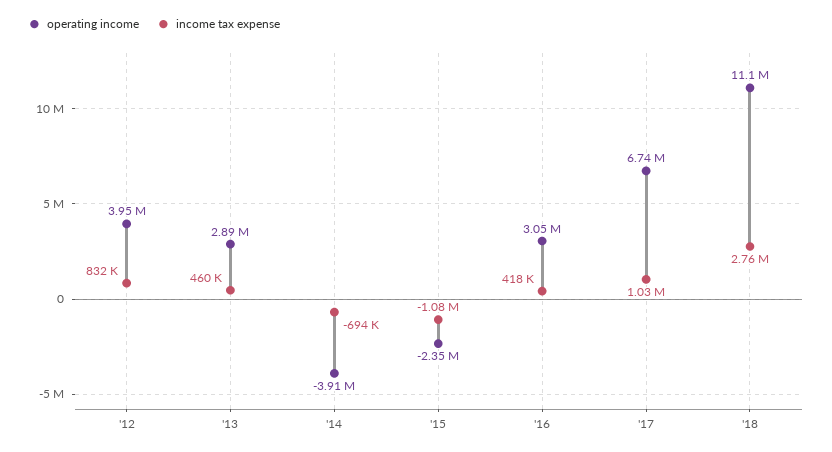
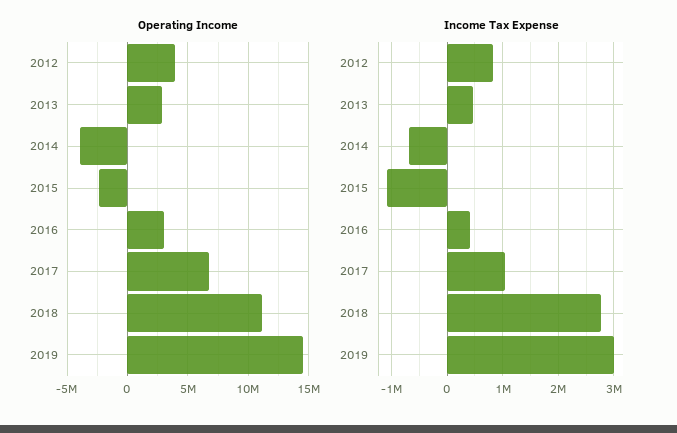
operating income, 2019: none -> 14500000
income tax expense, 2019: none -> 3000000

